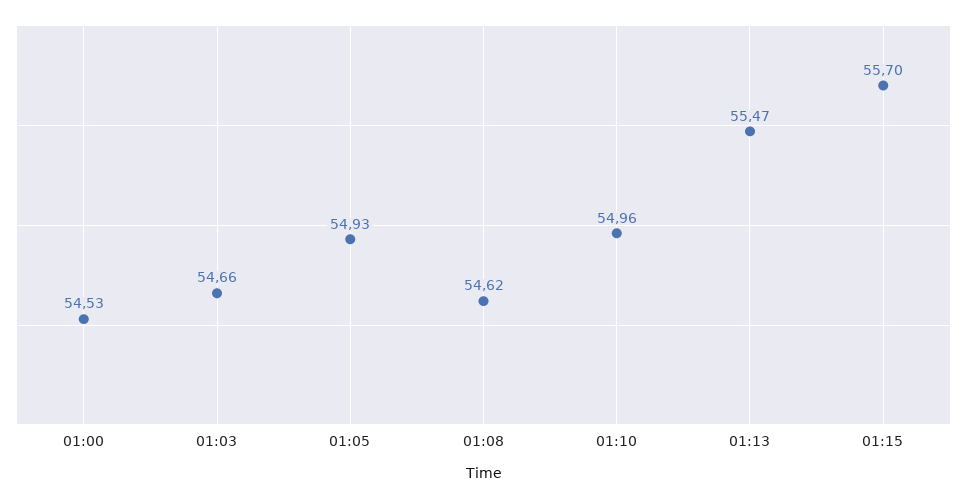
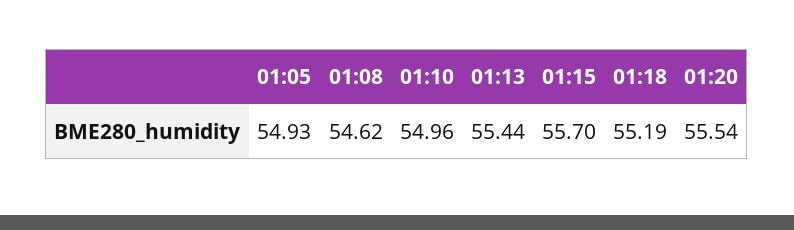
01:00: 54.53 -> none
01:03: 54.66 -> none
01:13: 55.47 -> 55.44
01:18: none -> 55.19
01:20: none -> 55.54

